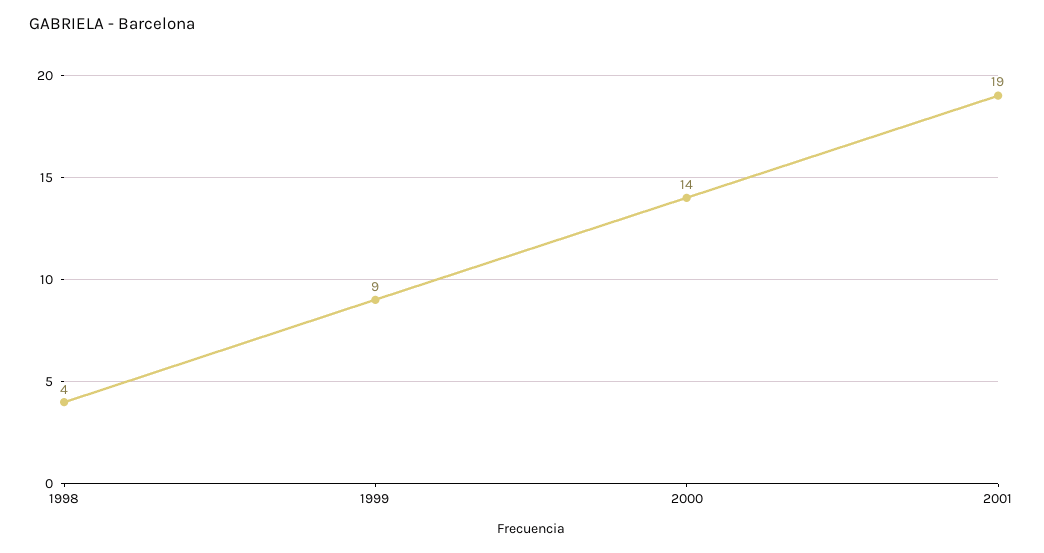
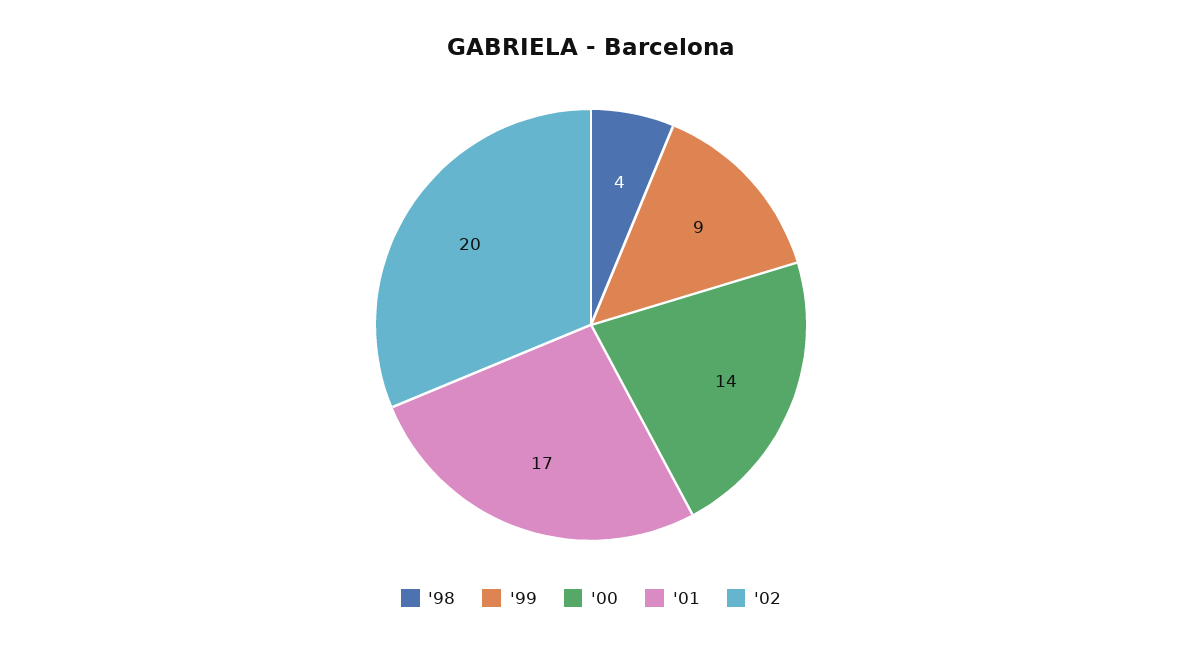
2001: 19 -> 17
'02: none -> 20

